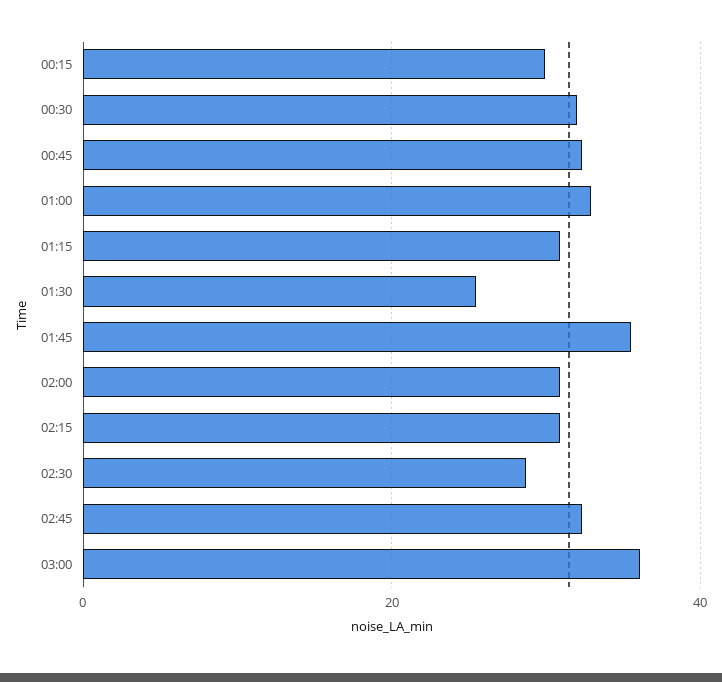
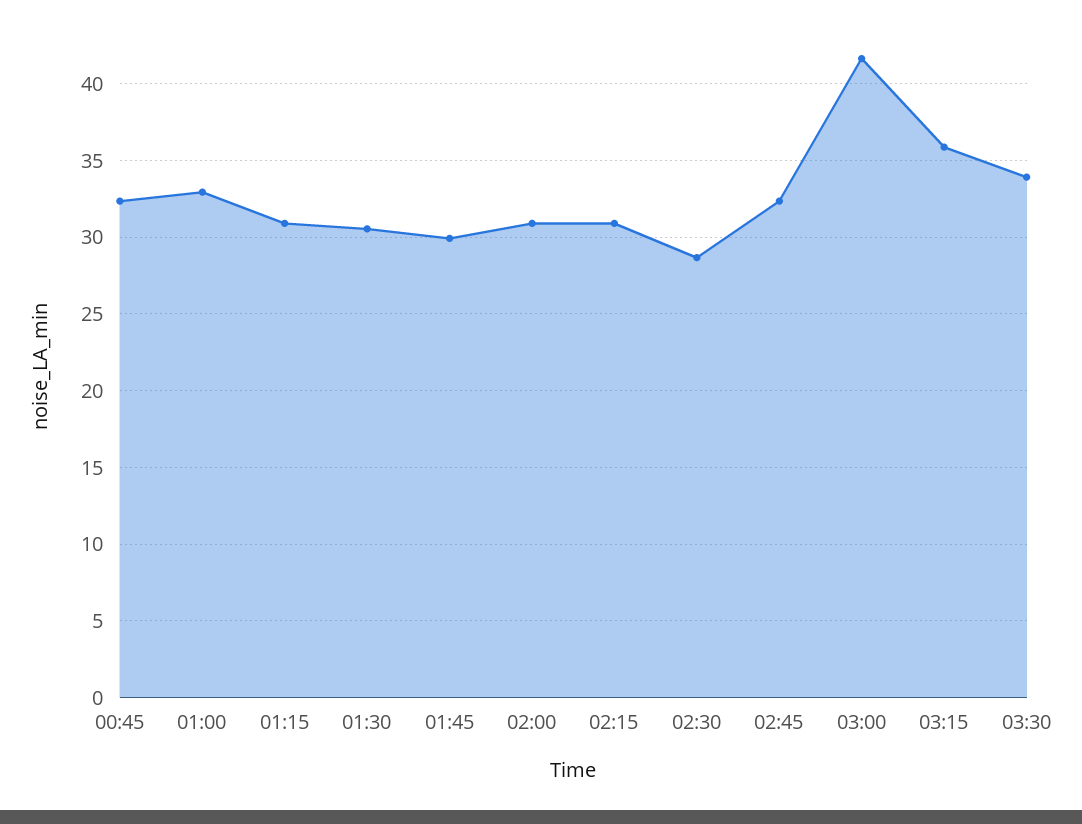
00:15: 30 -> none
00:30: 32 -> none
01:30: 26 -> 30.5
01:45: 36 -> 30
03:00: 36 -> 41.5
03:15: none -> 36
03:30: none -> 34

